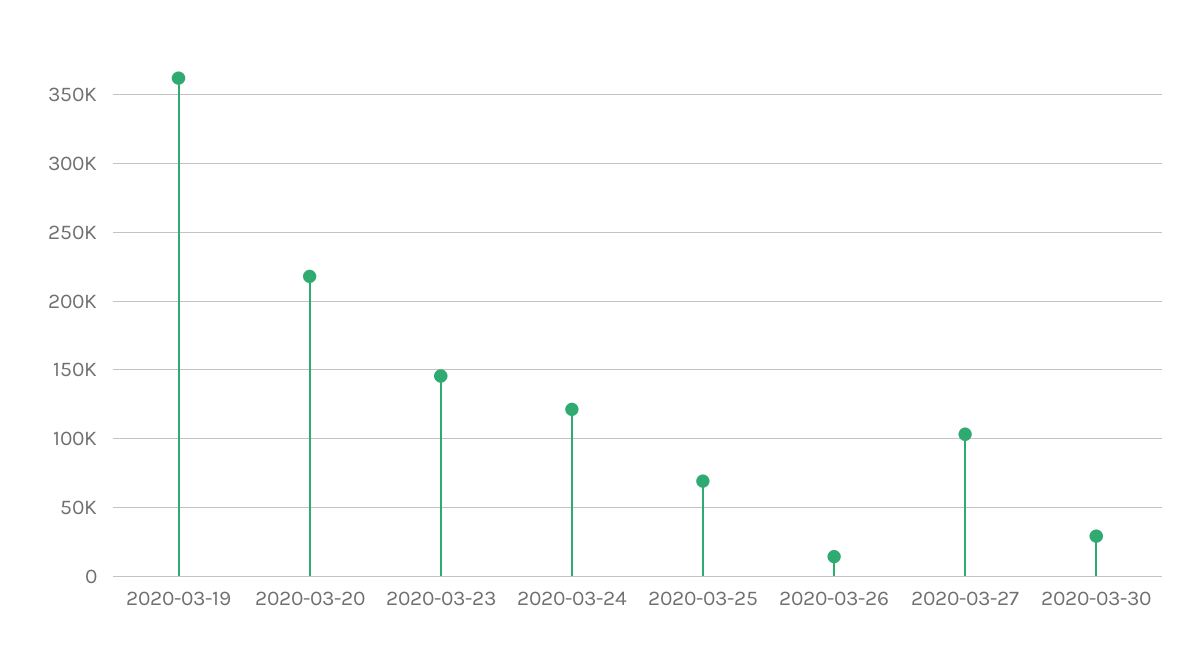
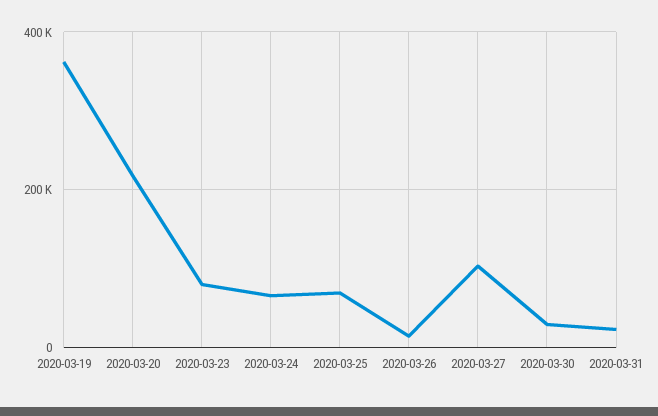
2020-03-23: 145000 -> 80000
2020-03-24: 120000 -> 60000
2020-03-31: none -> 20000

